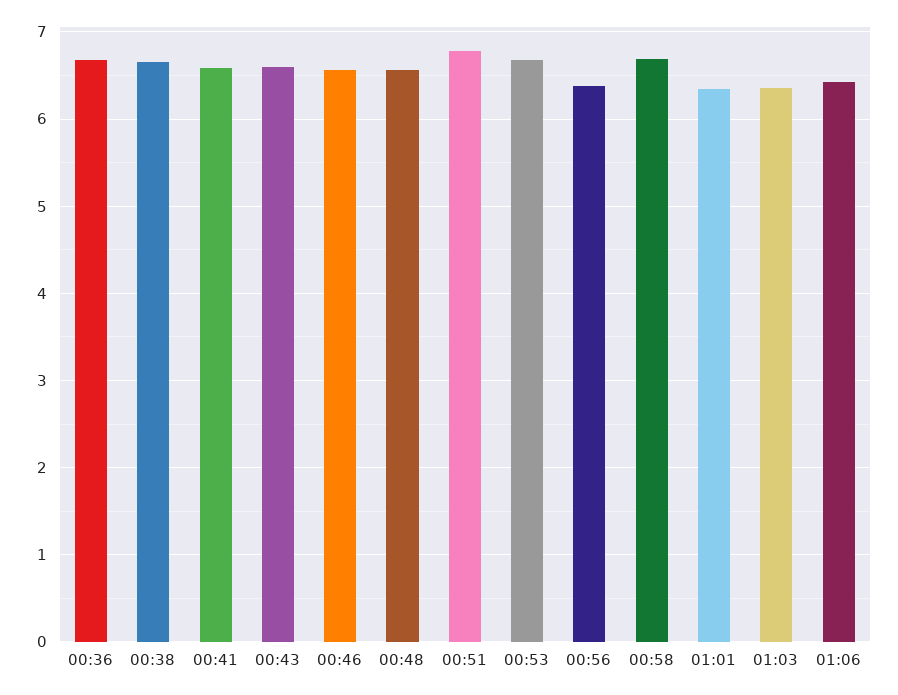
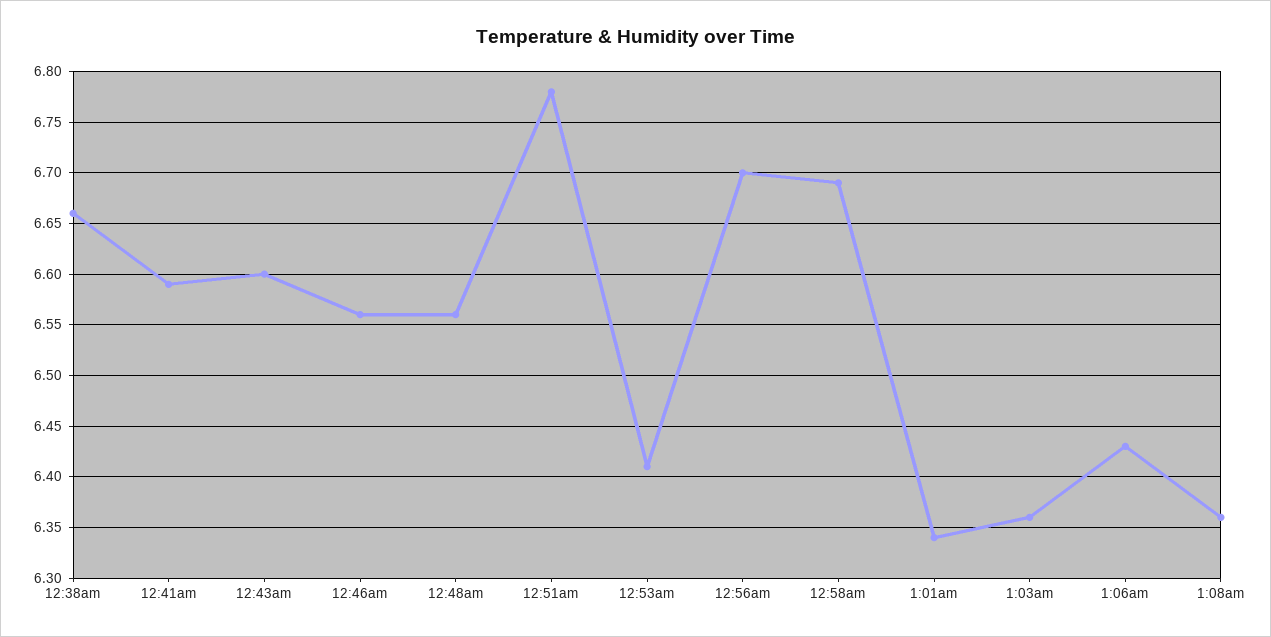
00:36: 6.7 -> none
00:53: 6.7 -> 6.41
00:56: 6.4 -> 6.7
1:08am: none -> 6.36

